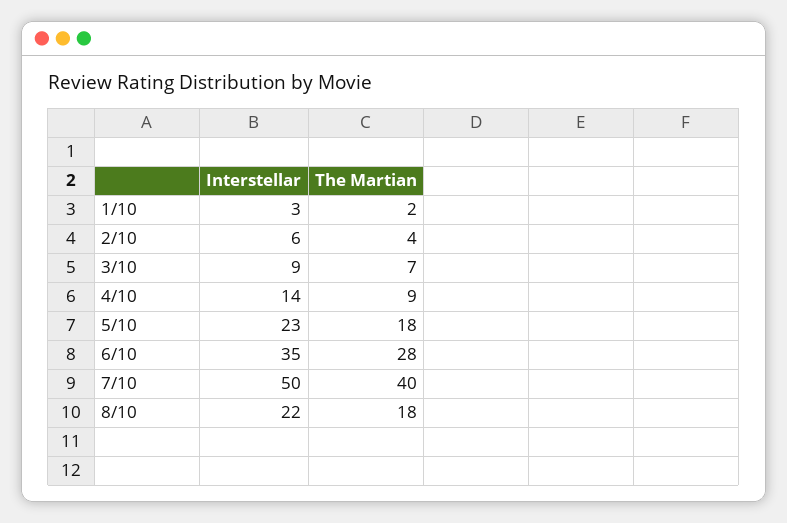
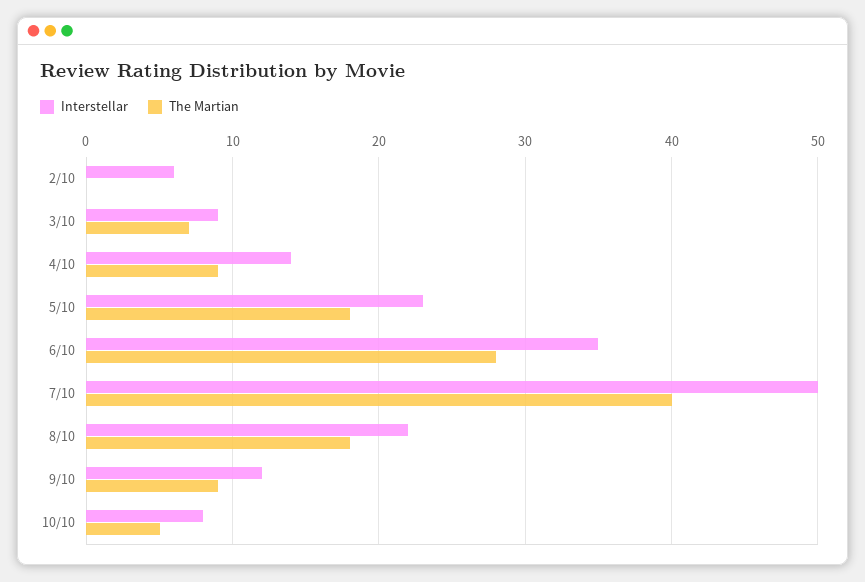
Interstellar, 1/10: 3 -> none
The Martian, 1/10: 2 -> none
The Martian, 2/10: 4 -> 0
Interstellar, 9/10: none -> 12
The Martian, 9/10: none -> 9
Interstellar, 10/10: none -> 8
The Martian, 10/10: none -> 5

